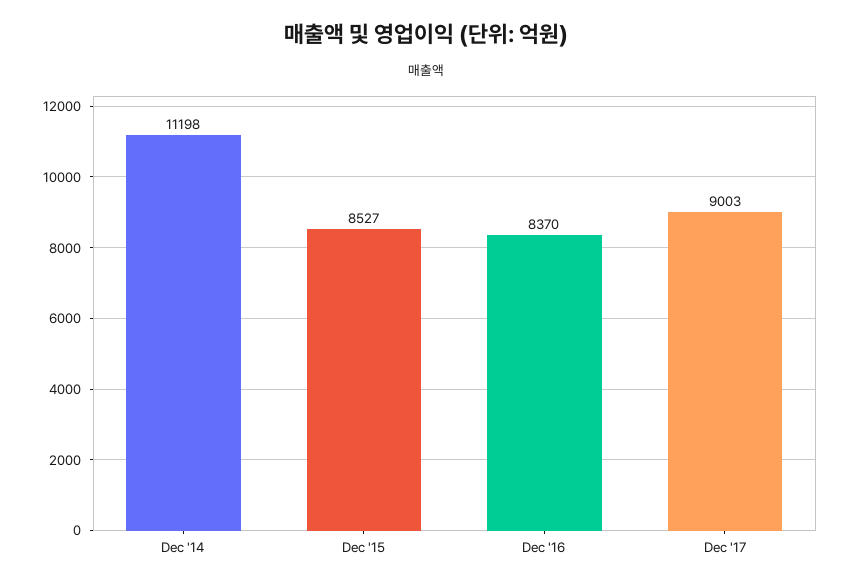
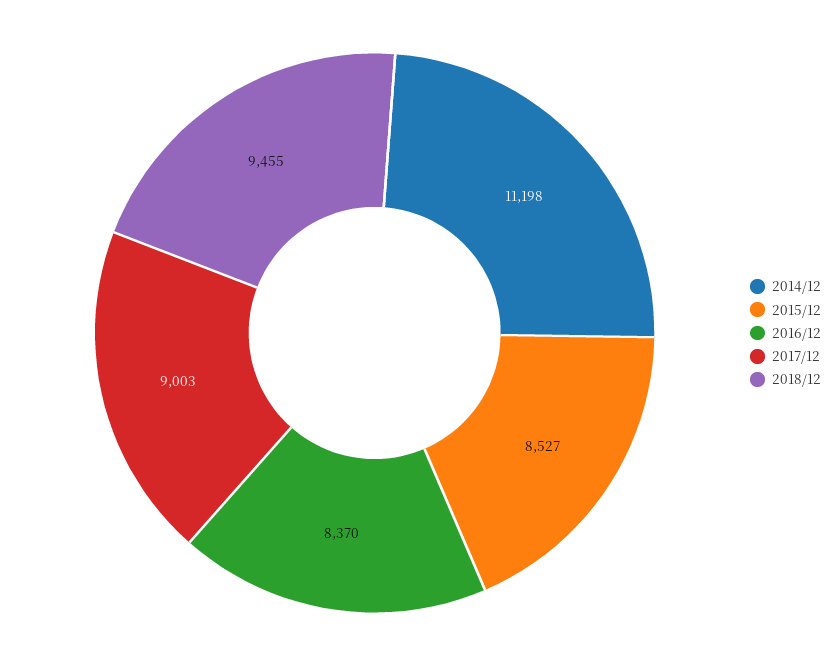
2018/12: none -> 9455

